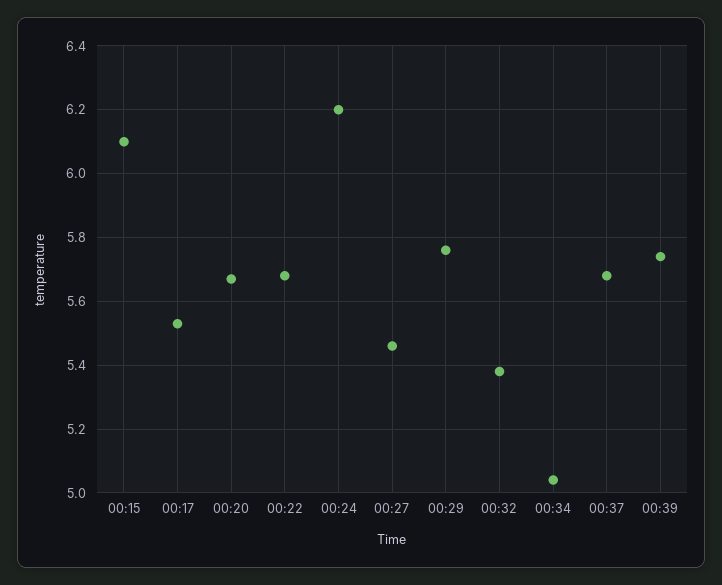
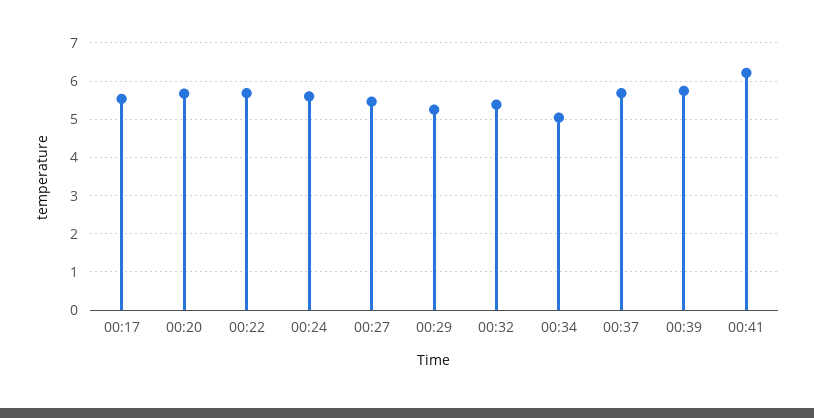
00:15: 6.1 -> none
00:24: 6.2 -> 5.6
00:29: 5.75 -> 5.2
00:41: none -> 6.2

